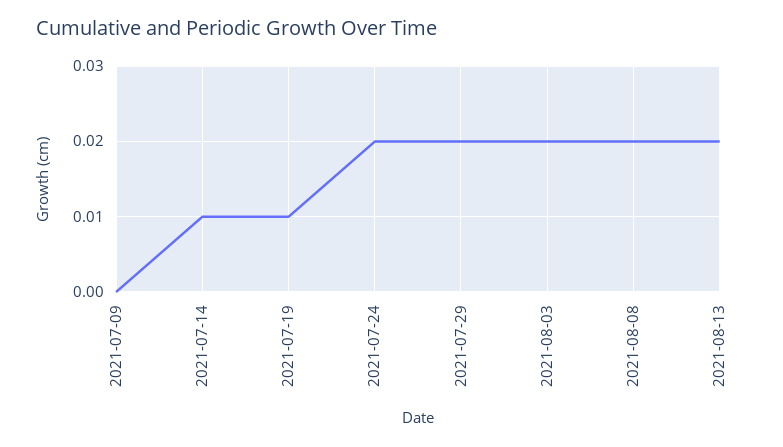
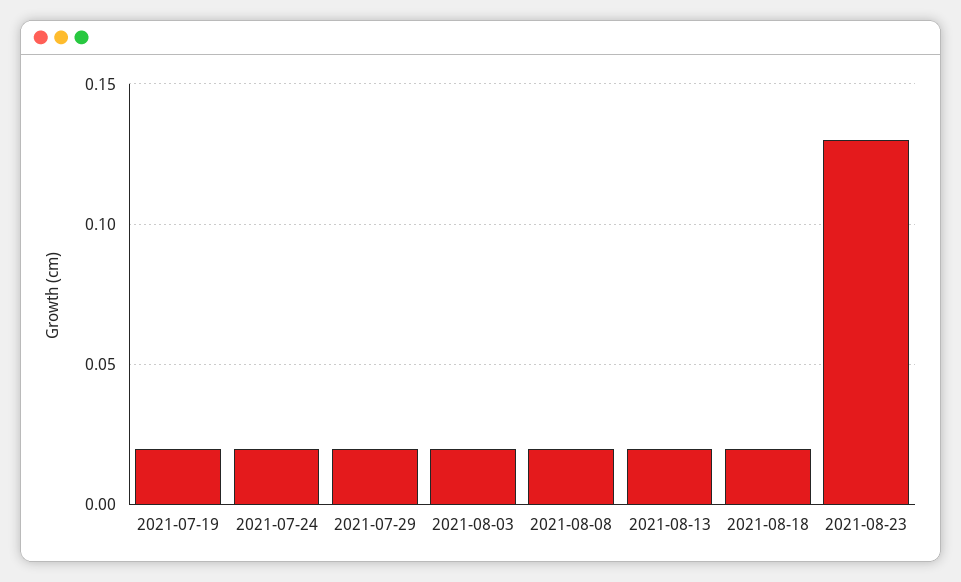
2021-07-09: 0 -> none
2021-07-14: 0.01 -> none
2021-07-19: 0.01 -> 0.02
2021-08-18: none -> 0.02
2021-08-23: none -> 0.13

